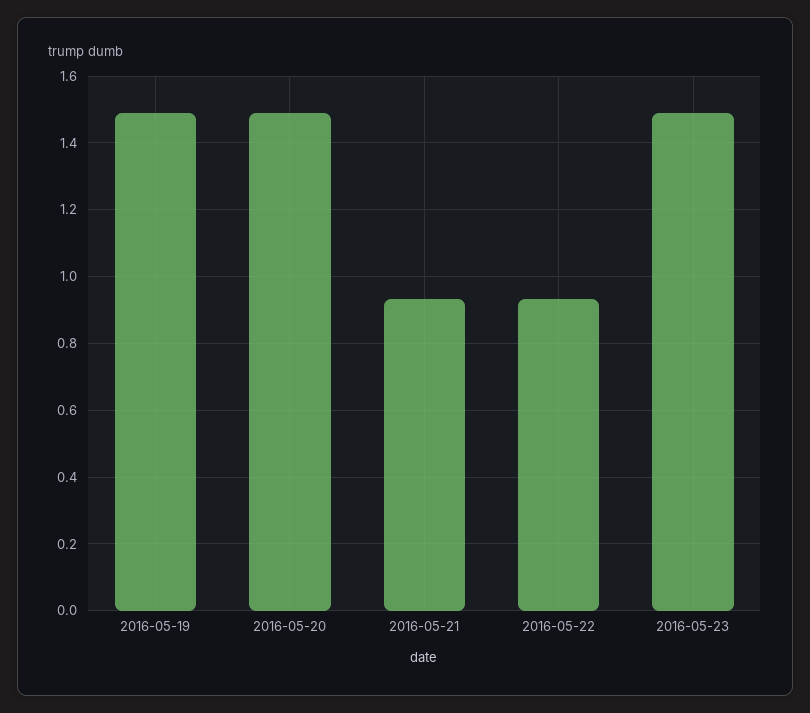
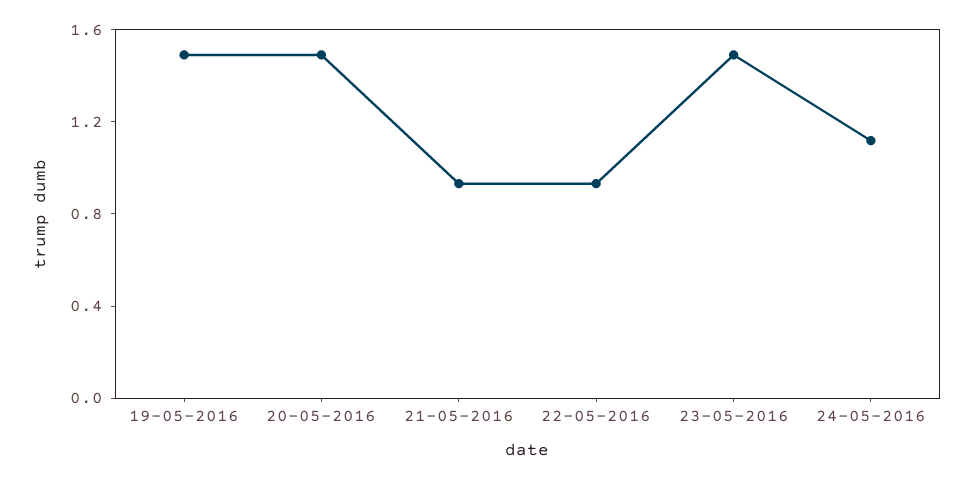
24-05-2016: none -> 1.1

